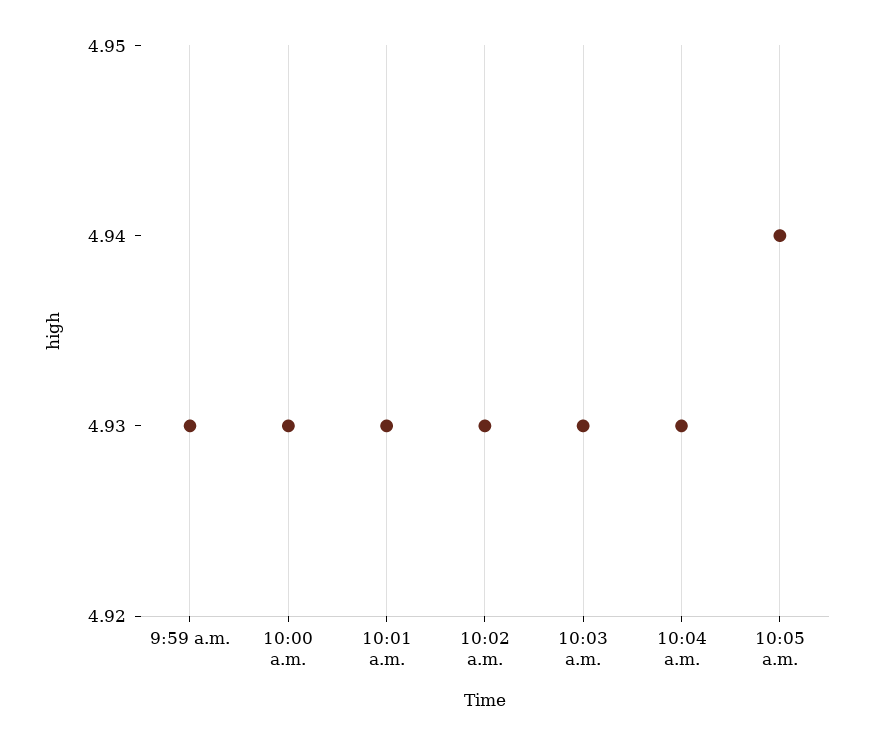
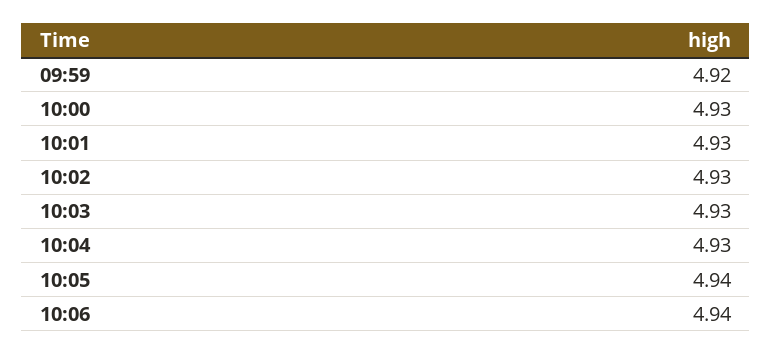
9:59 a.m.: 4.93 -> 4.92
10:06: none -> 4.94

